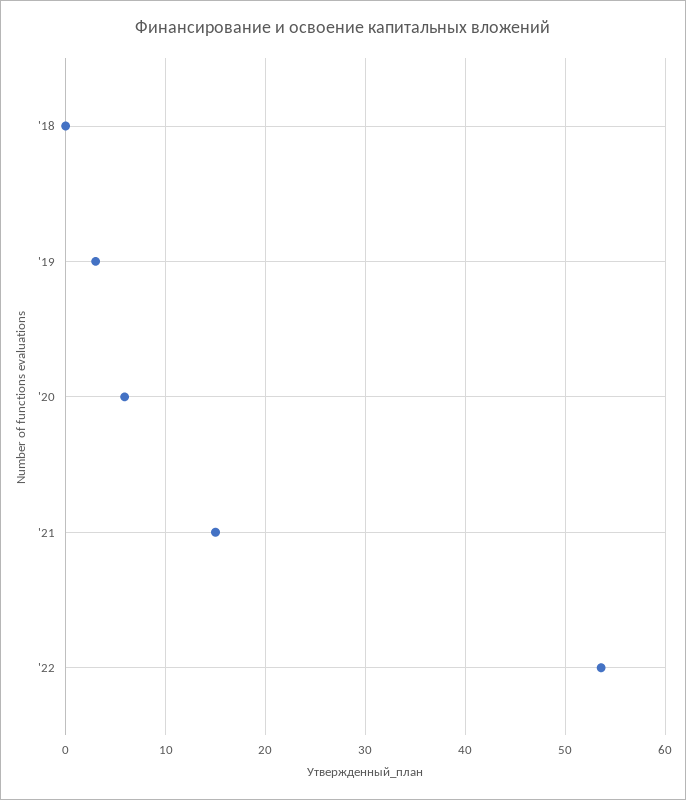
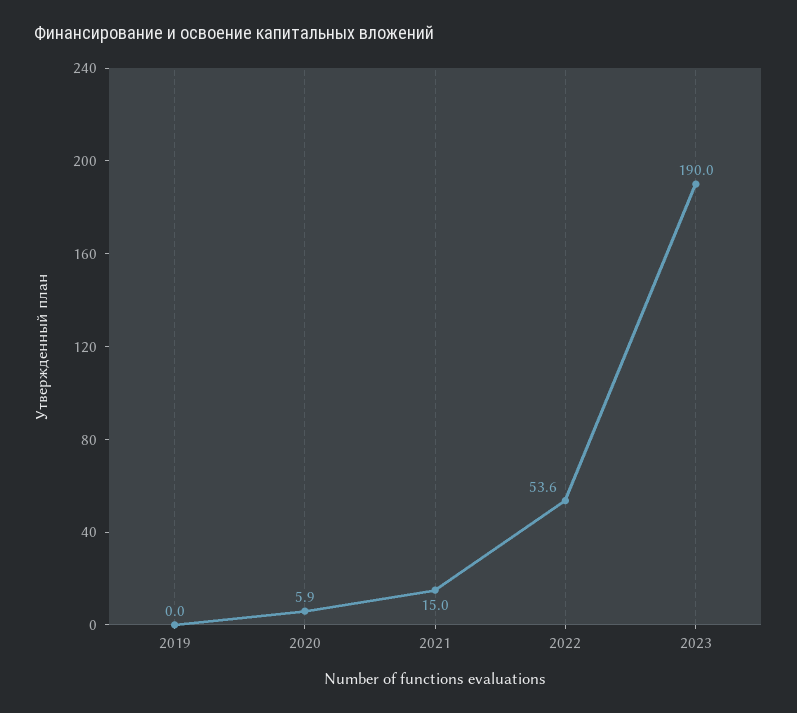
'18: 0 -> none
'19: 3 -> 0
2023: none -> 190

